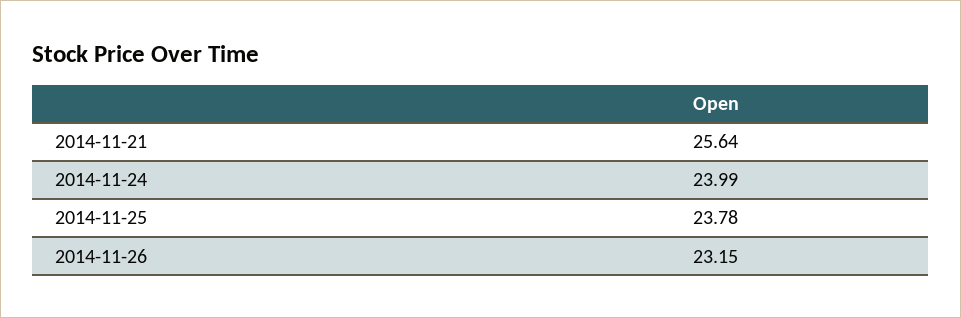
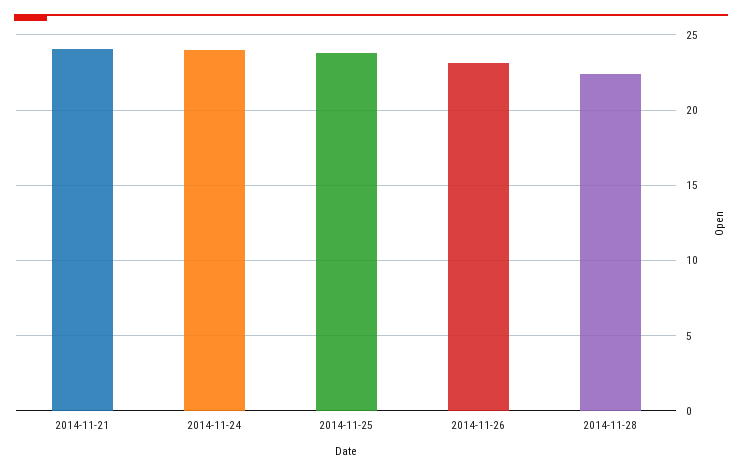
2014-11-21: 25.64 -> 24
2014-11-28: none -> 22.5

